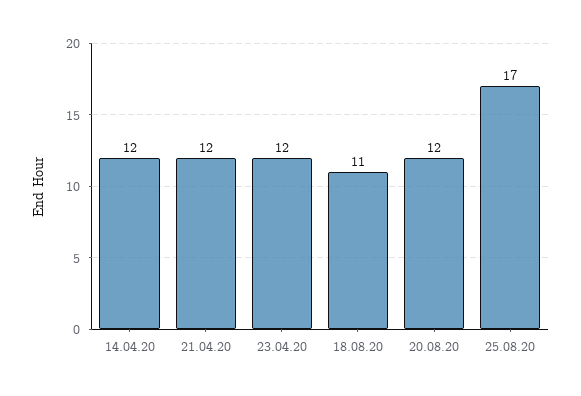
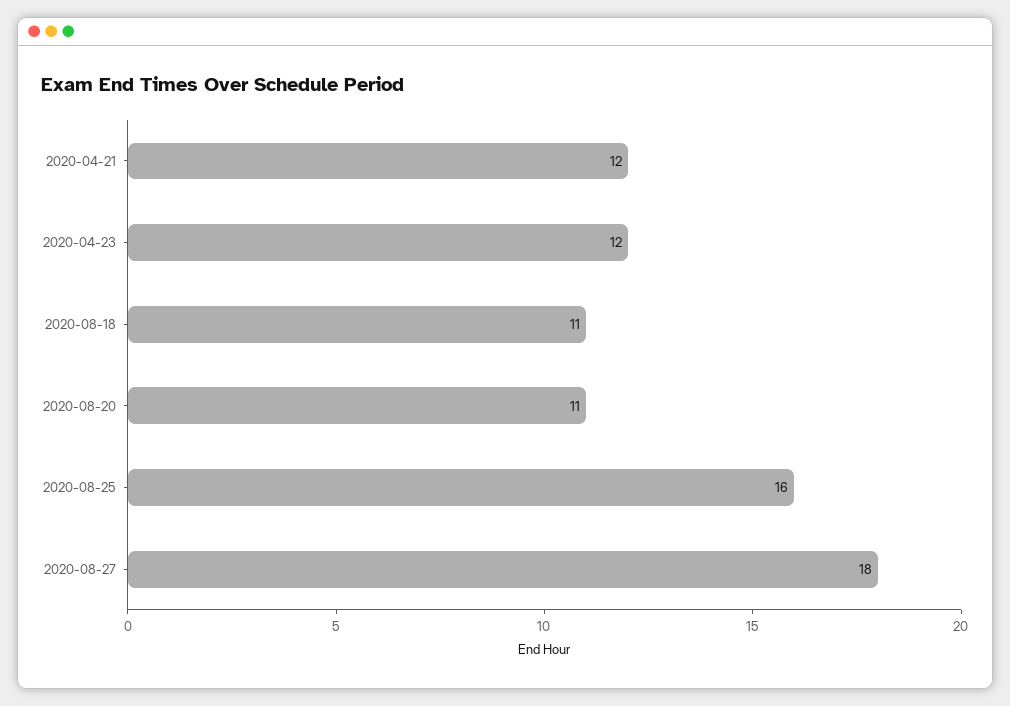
14.04.20: 12 -> none
20.08.20: 12 -> 11
25.08.20: 17 -> 16
2020-08-27: none -> 18

